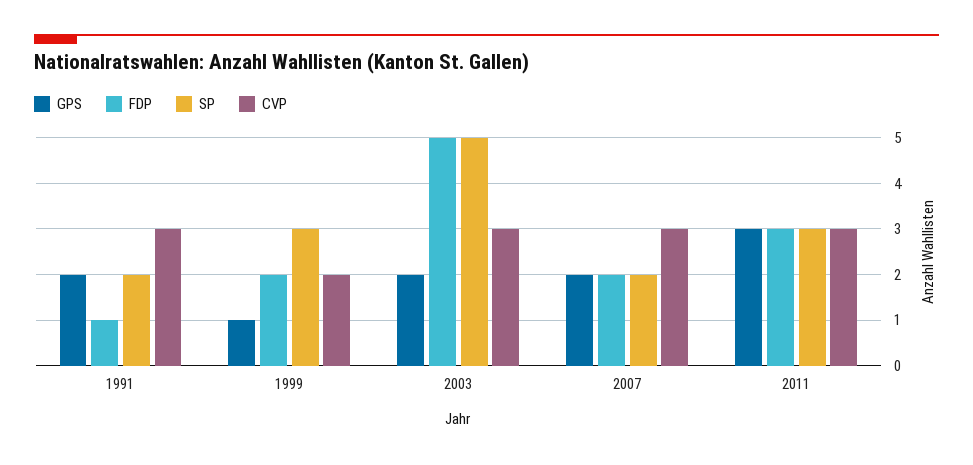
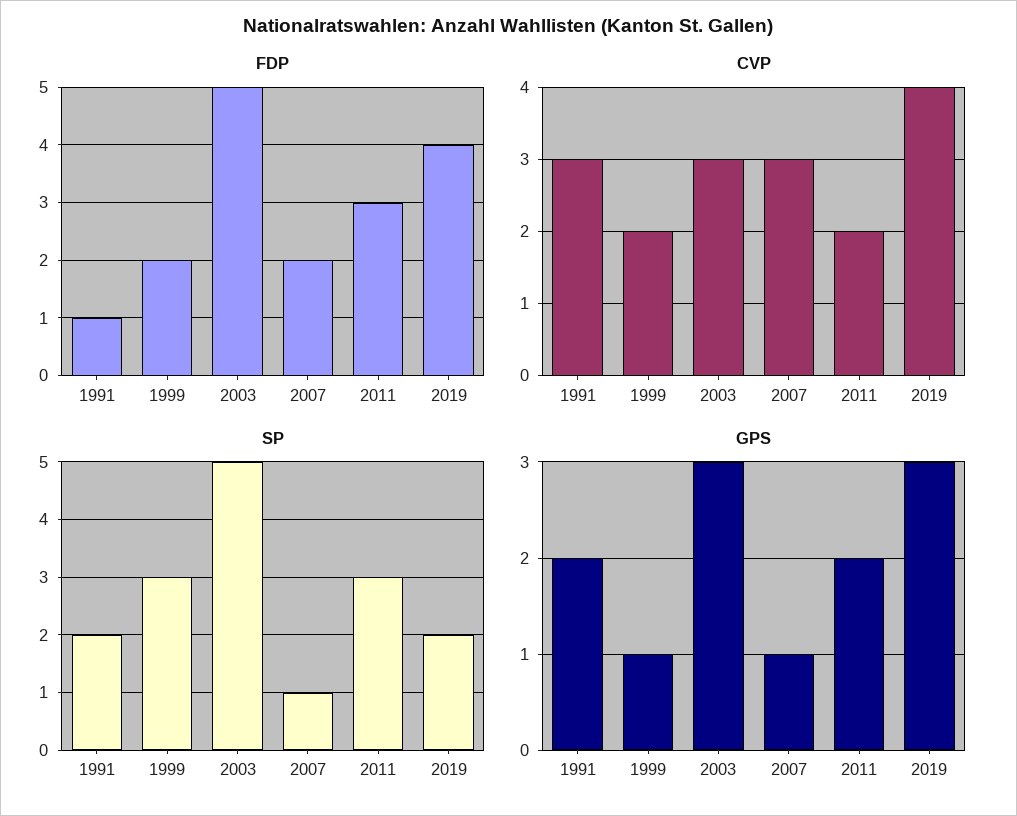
GPS, 2003: 2 -> 3
GPS, 2007: 2 -> 1
SP, 2007: 2 -> 1
GPS, 2011: 3 -> 2
CVP, 2011: 3 -> 2
FDP, 2019: none -> 4
CVP, 2019: none -> 4
SP, 2019: none -> 2
GPS, 2019: none -> 3

